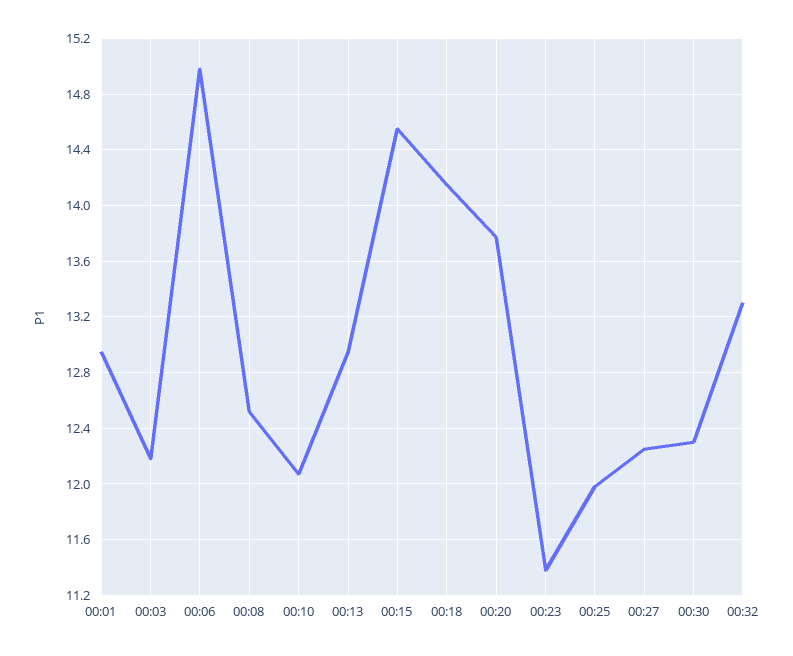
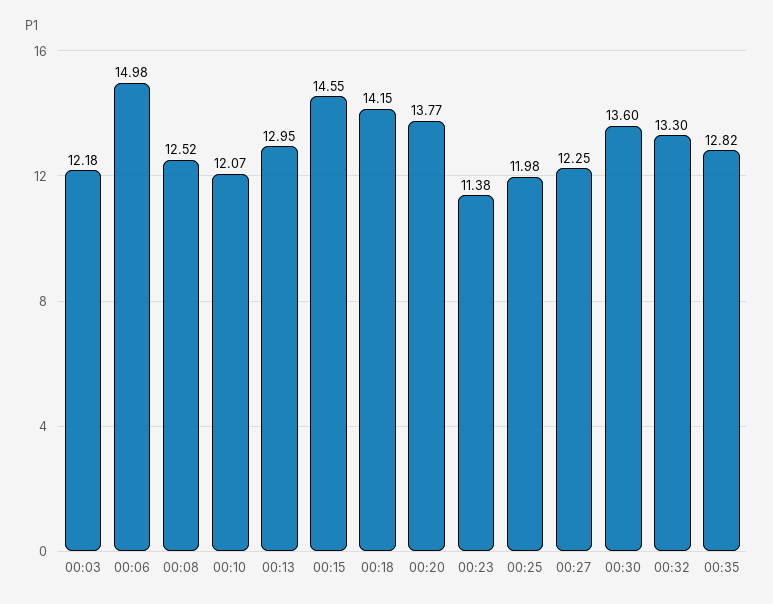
00:01: 12.95 -> none
00:30: 12.3 -> 13.6
00:35: none -> 12.82

